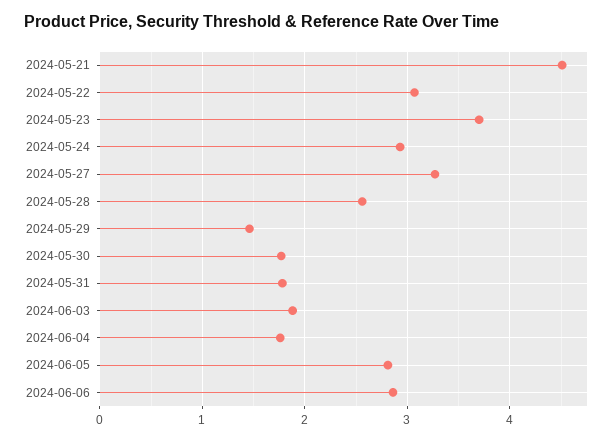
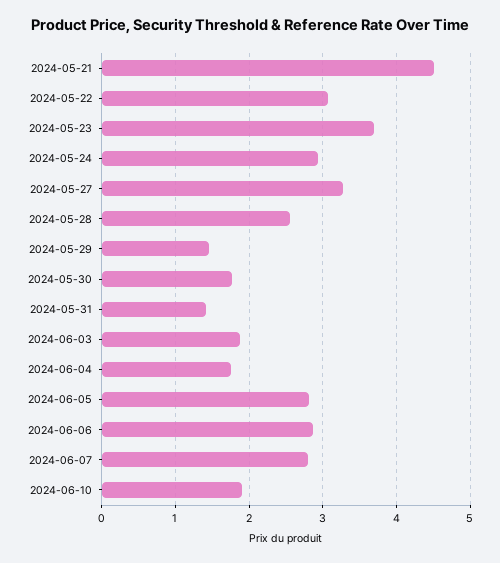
2024-05-31: 1.8 -> 1.4
2024-06-07: none -> 2.8
2024-06-10: none -> 1.9

